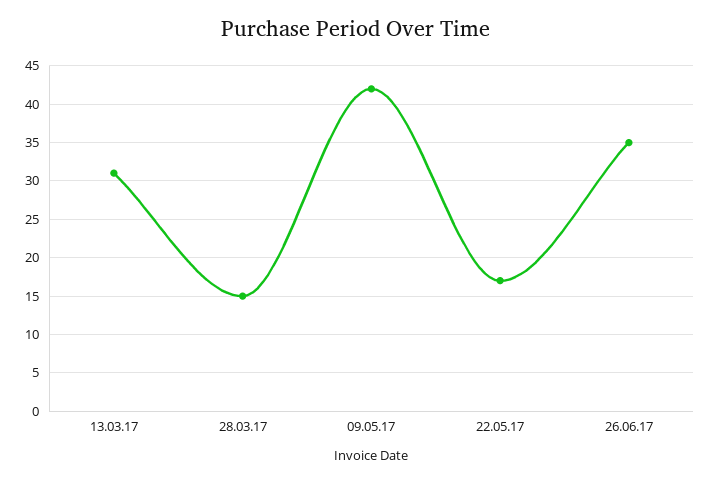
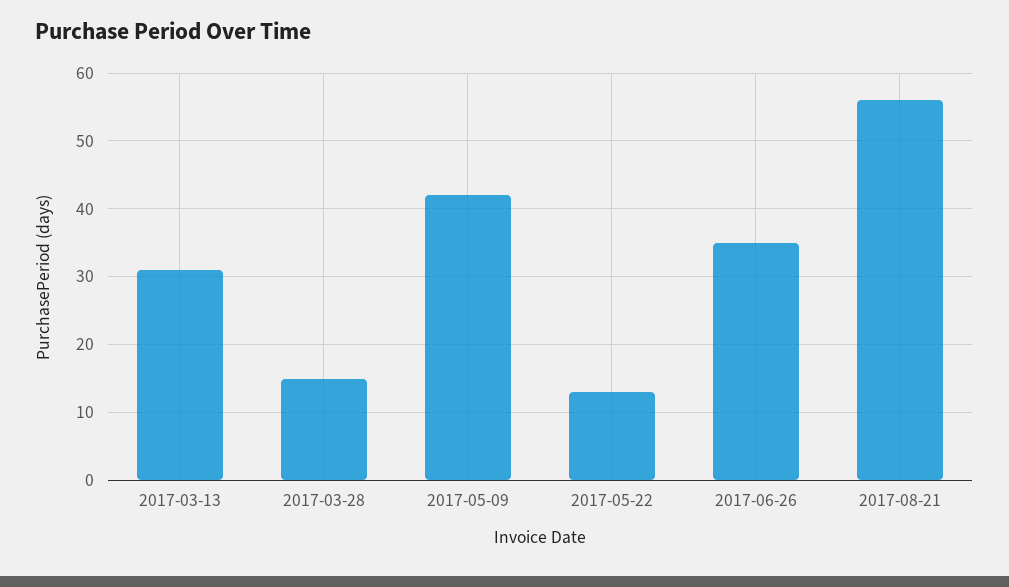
22.05.17: 17 -> 13
2017-08-21: none -> 56

